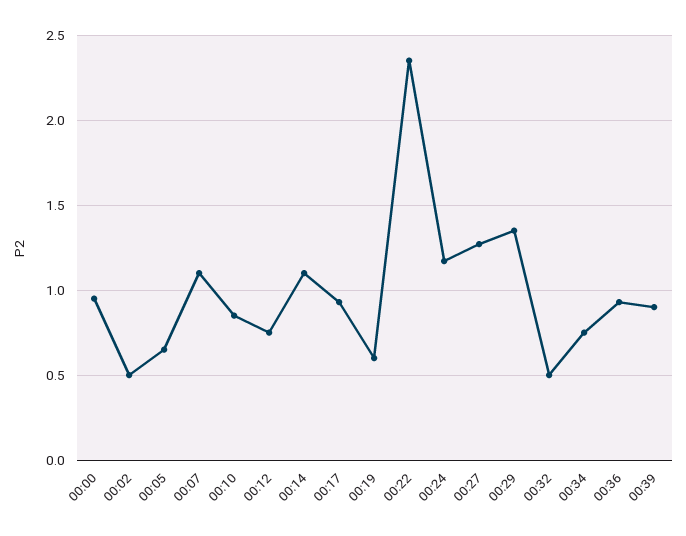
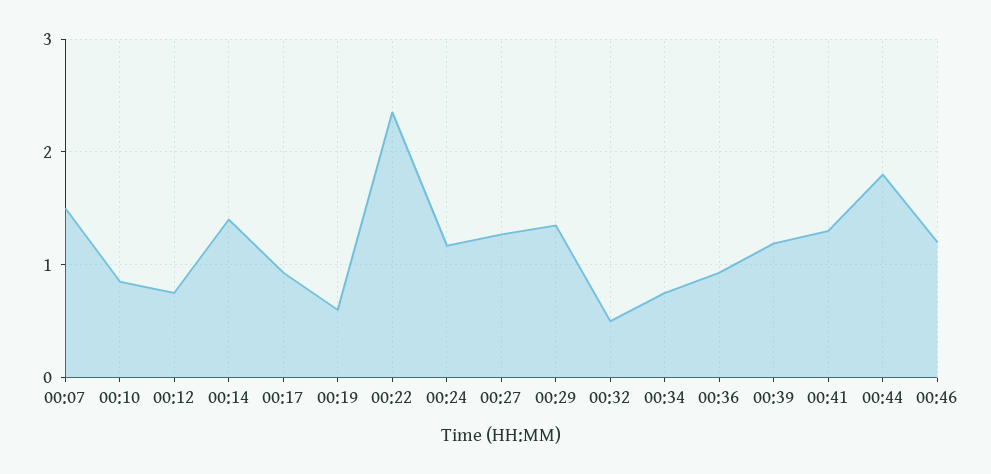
00:00: 0.95 -> none
00:02: 0.5 -> none
00:05: 0.65 -> none
00:07: 1.1 -> 1.5
00:14: 1.1 -> 1.4
00:39: 0.9 -> 1.2
00:41: none -> 1.3
00:44: none -> 1.8
00:46: none -> 1.2

